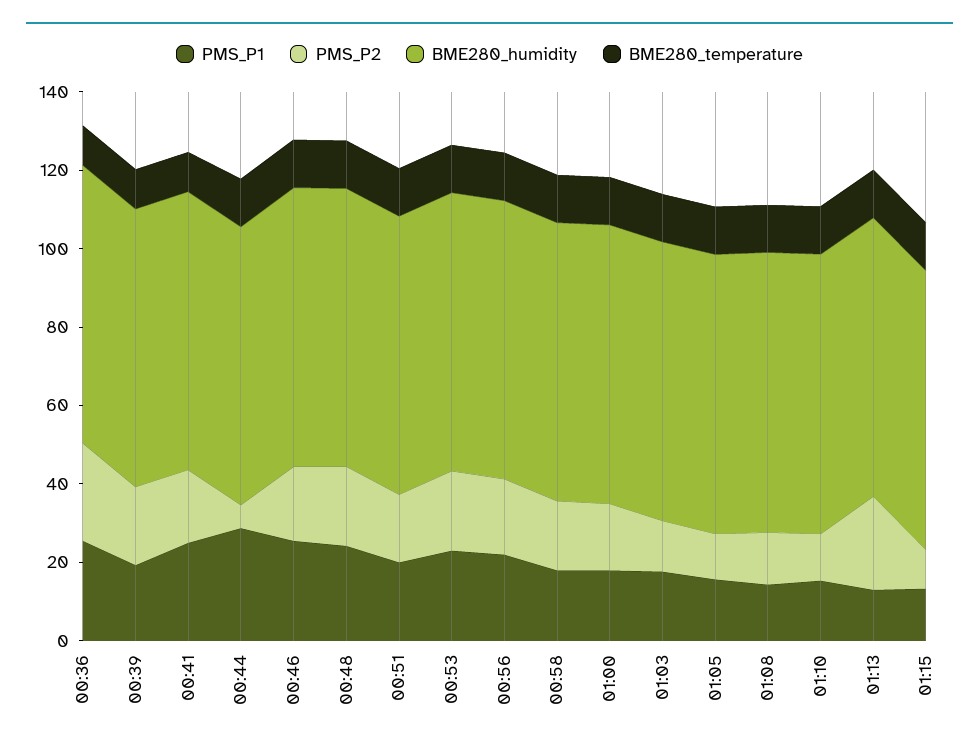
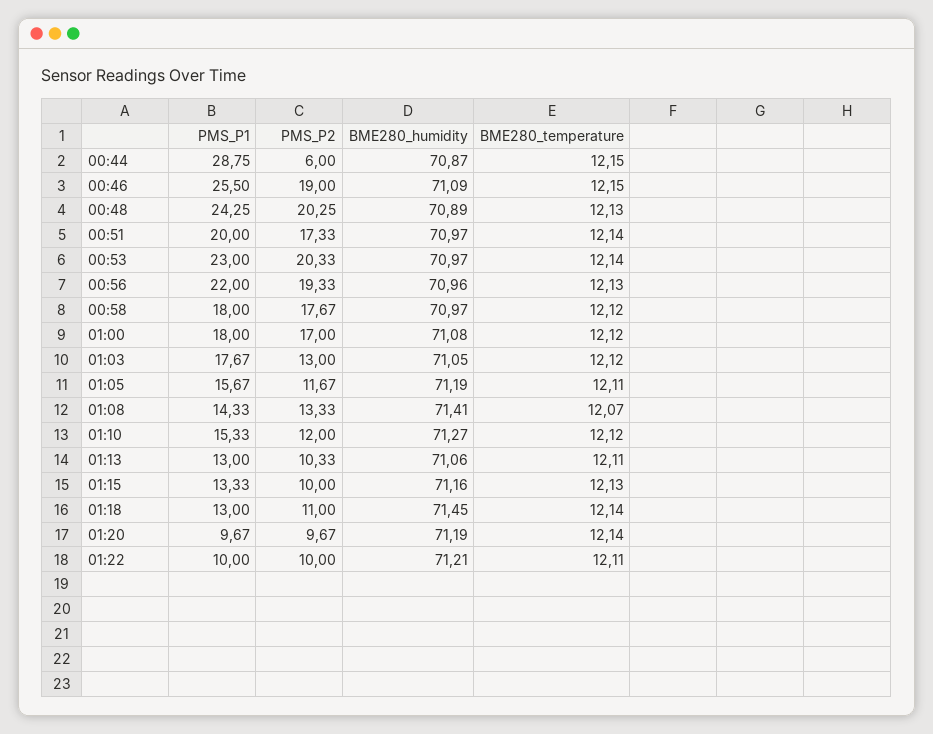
PMS_P1, 00:36: 25 -> none
PMS_P2, 00:36: 25 -> none
BME280_humidity, 00:36: 70 -> none
BME280_temperature, 00:36: 10 -> none
PMS_P1, 00:39: 20 -> none
PMS_P2, 00:39: 20 -> none
BME280_humidity, 00:39: 70 -> none
BME280_temperature, 00:39: 10 -> none
PMS_P1, 00:41: 25 -> none
PMS_P2, 00:41: 20 -> none
BME280_humidity, 00:41: 70 -> none
BME280_temperature, 00:41: 10 -> none
PMS_P2, 01:13: 25 -> 10.33
PMS_P1, 01:18: none -> 13
PMS_P2, 01:18: none -> 11
BME280_humidity, 01:18: none -> 71.45
BME280_temperature, 01:18: none -> 12.14
PMS_P1, 01:20: none -> 9.67
PMS_P2, 01:20: none -> 9.67
BME280_humidity, 01:20: none -> 71.19
BME280_temperature, 01:20: none -> 12.14
PMS_P1, 01:22: none -> 10
PMS_P2, 01:22: none -> 10
BME280_humidity, 01:22: none -> 71.21
BME280_temperature, 01:22: none -> 12.11

